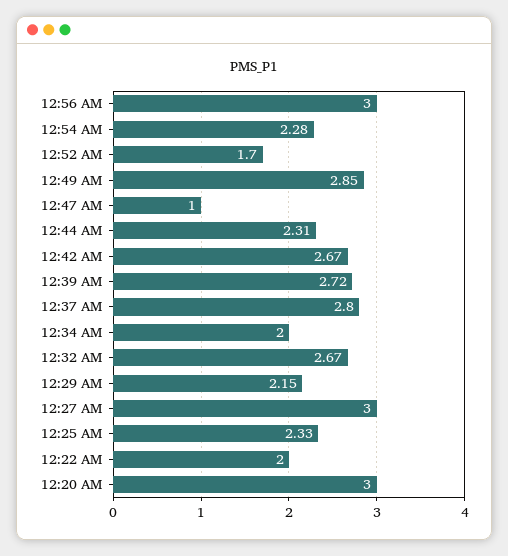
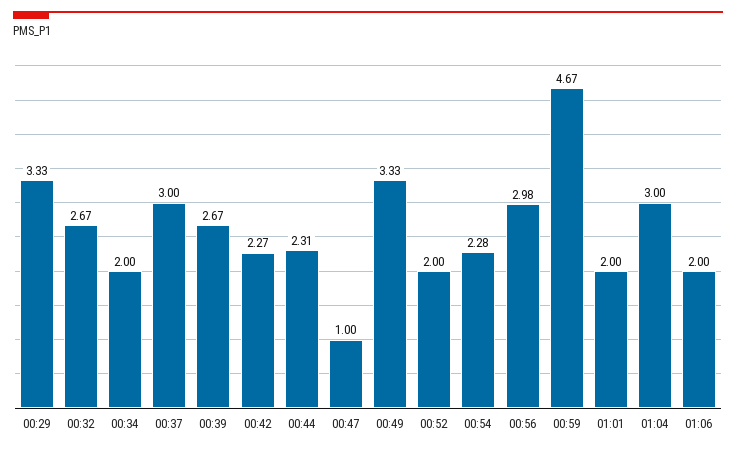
12:56 AM: 3 -> 2.98
12:52 AM: 1.7 -> 2
12:49 AM: 2.85 -> 3.33
12:42 AM: 2.67 -> 2.27
12:39 AM: 2.72 -> 2.67
12:37 AM: 2.8 -> 3
12:29 AM: 2.15 -> 3.33
12:27 AM: 3 -> none
12:25 AM: 2.33 -> none
12:22 AM: 2 -> none
12:20 AM: 3 -> none
00:59: none -> 4.67
01:01: none -> 2
01:04: none -> 3
01:06: none -> 2

